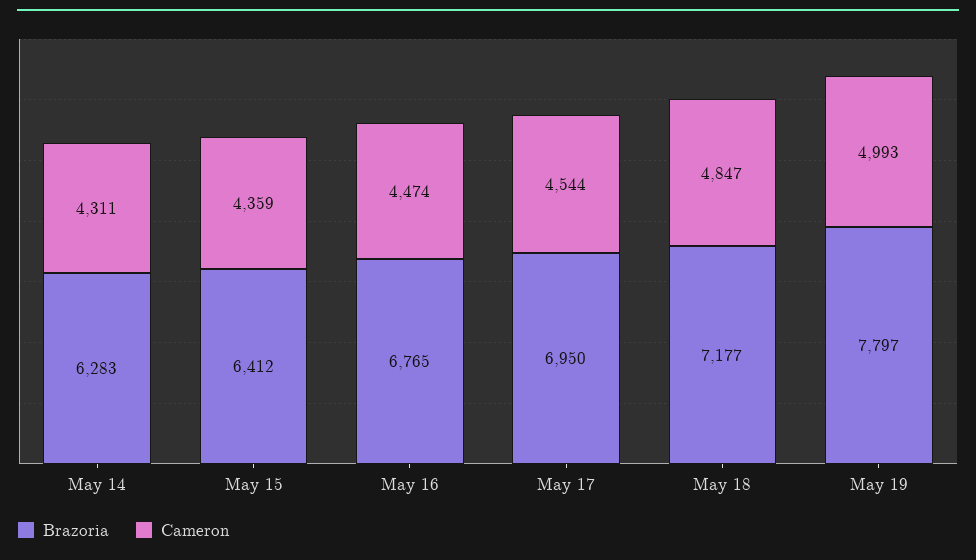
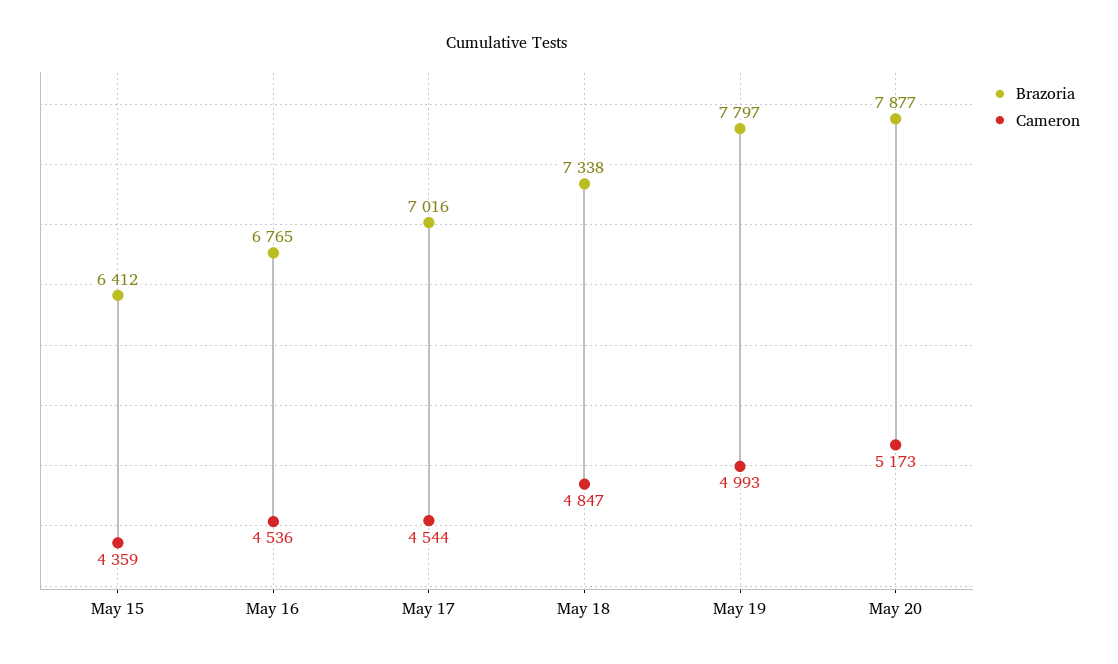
Brazoria, May 14: 6283 -> none
Cameron, May 14: 4311 -> none
Cameron, May 16: 4474 -> 4536
Brazoria, May 17: 6950 -> 7016
Brazoria, May 18: 7177 -> 7338
Brazoria, May 20: none -> 7877
Cameron, May 20: none -> 5173

